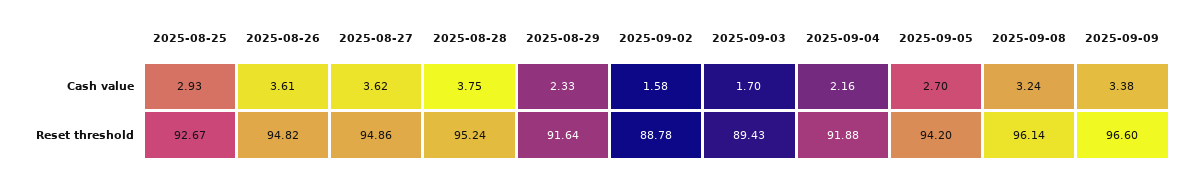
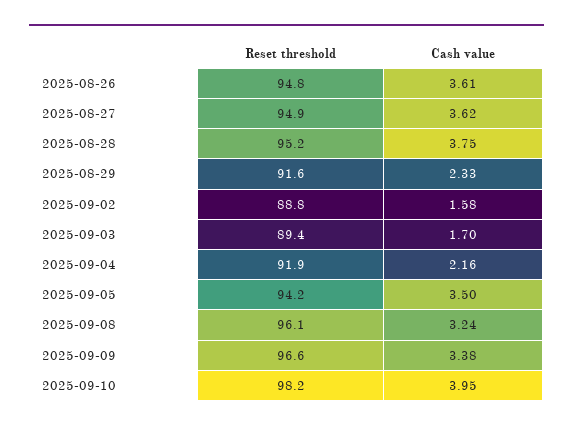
2025-08-25, Cash value: 2.93 -> none
2025-09-05, Cash value: 2.7 -> 3.5
2025-08-25, Reset threshold: 92.67 -> none
2025-09-10, Reset threshold: none -> 98.2
2025-09-10, Cash value: none -> 3.95

